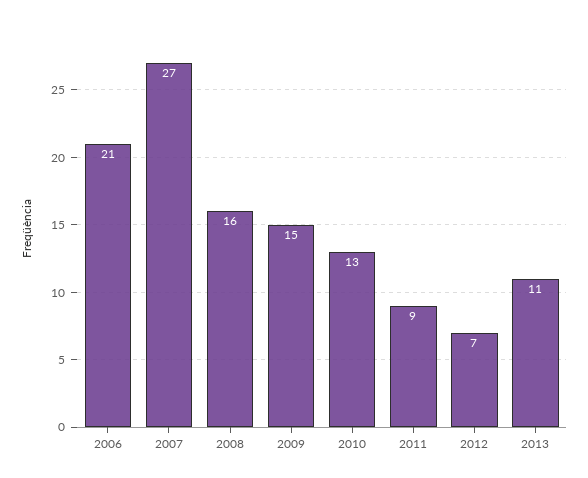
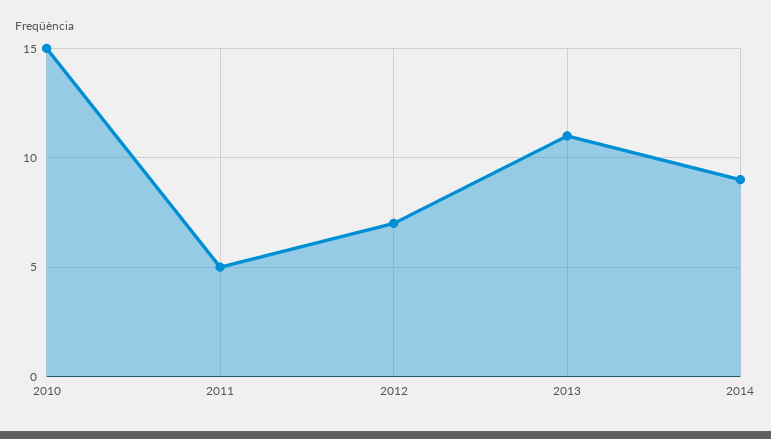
2006: 21 -> none
2007: 27 -> none
2008: 16 -> none
2009: 15 -> none
2010: 13 -> 15
2011: 9 -> 5
2014: none -> 9

